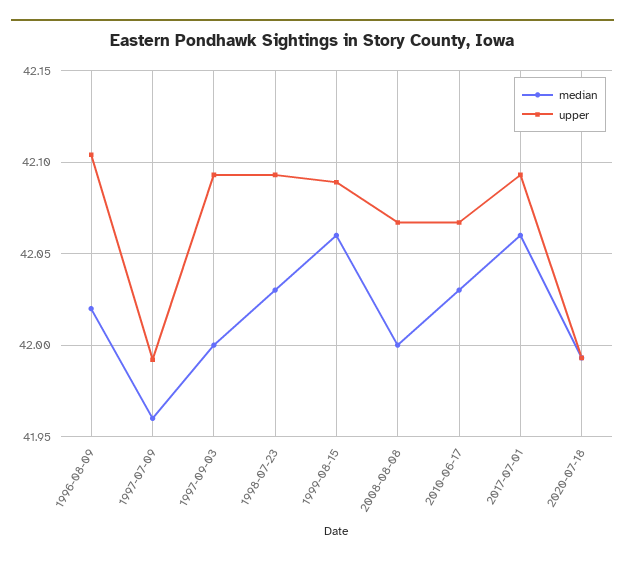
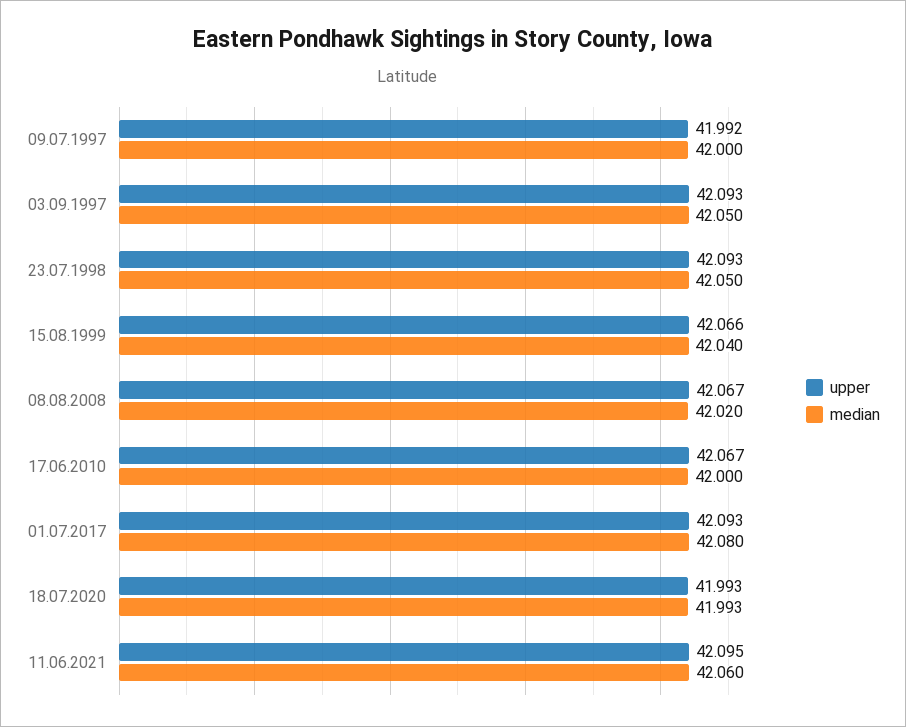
median, 1996-08-09: 42.02 -> none
upper, 1996-08-09: 42.105 -> none
median, 1997-07-09: 41.96 -> 42
median, 1997-09-03: 42 -> 42.05
median, 1998-07-23: 42.03 -> 42.05
median, 1999-08-15: 42.06 -> 42.04
upper, 1999-08-15: 42.09 -> 42.066
median, 2008-08-08: 42 -> 42.02
median, 2010-06-17: 42.03 -> 42
median, 2017-07-01: 42.06 -> 42.08
upper, 11.06.2021: none -> 42.095
median, 11.06.2021: none -> 42.06

